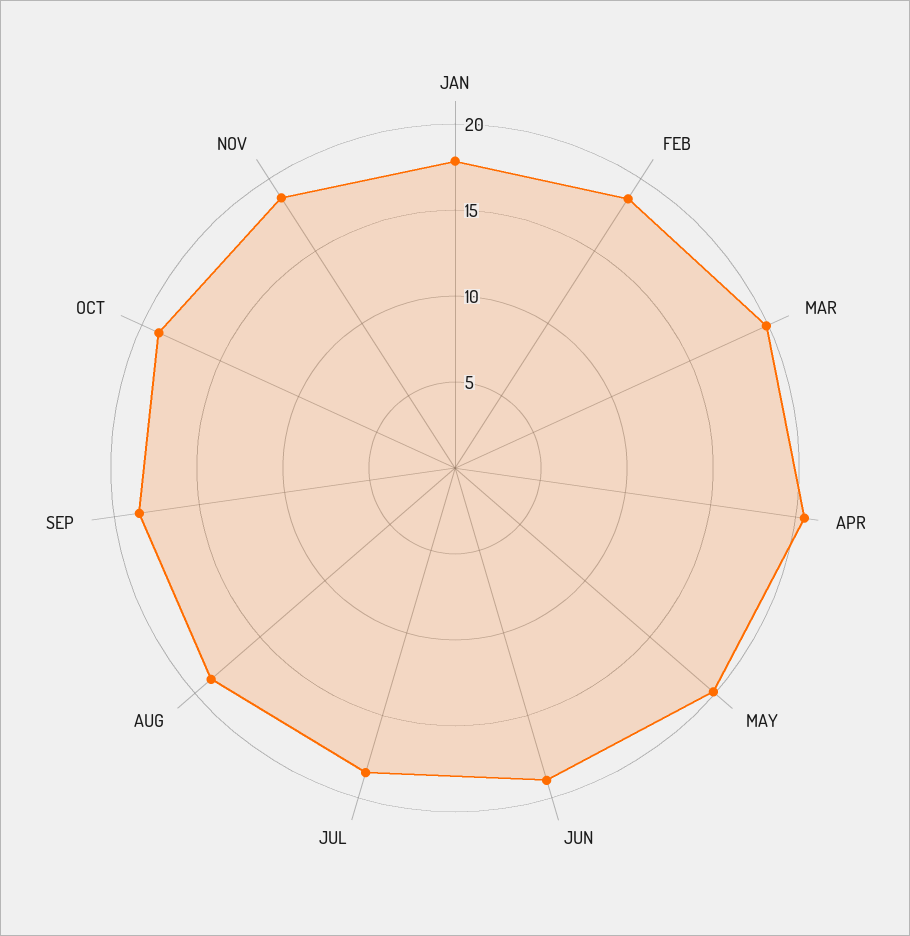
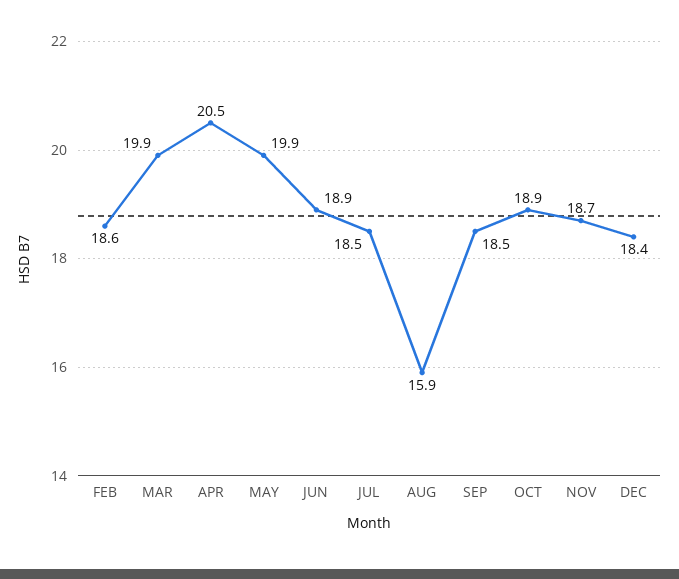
JAN: 18 -> none
AUG: 19 -> 15.9
DEC: none -> 18.4

